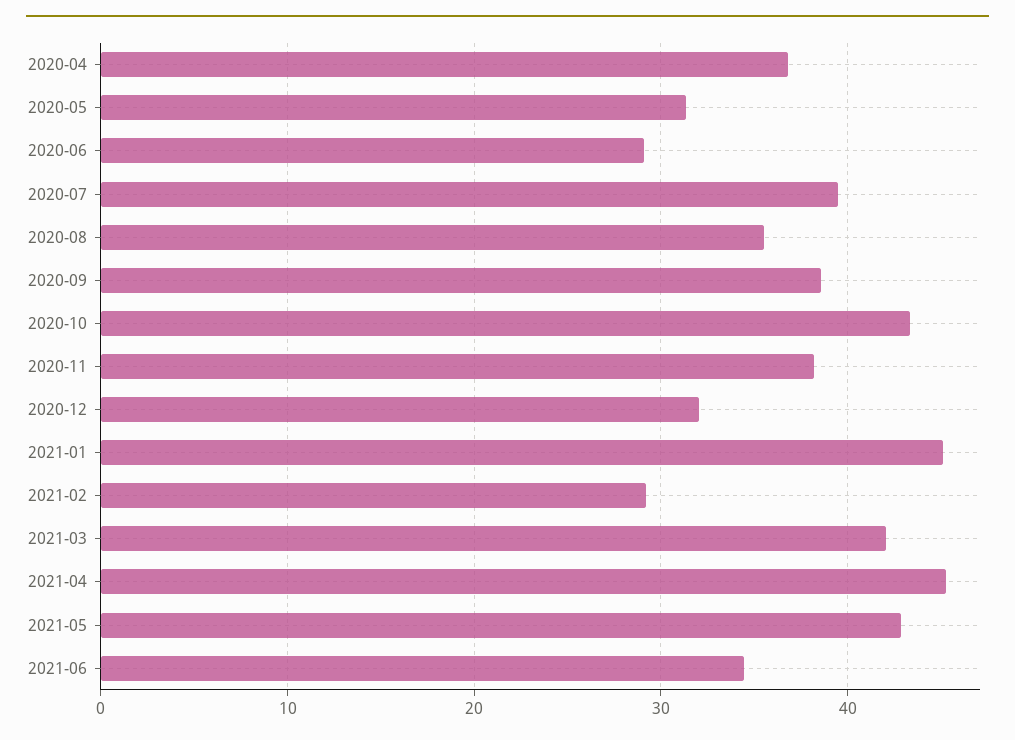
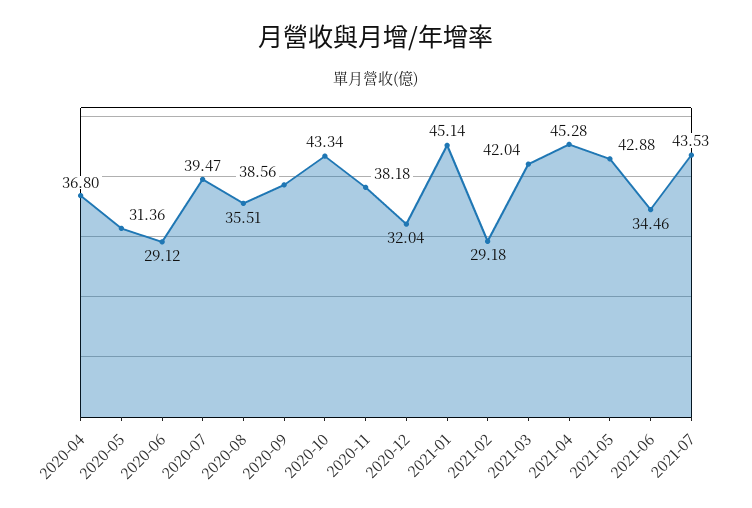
2021-07: none -> 43.53

